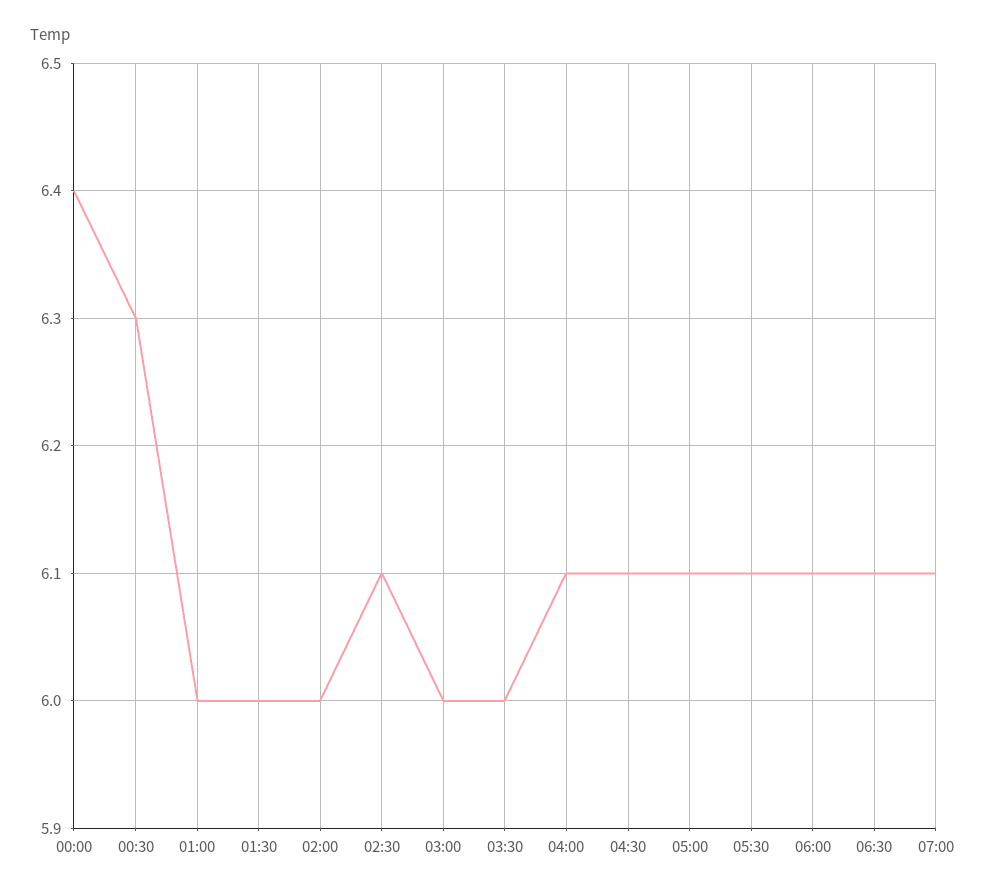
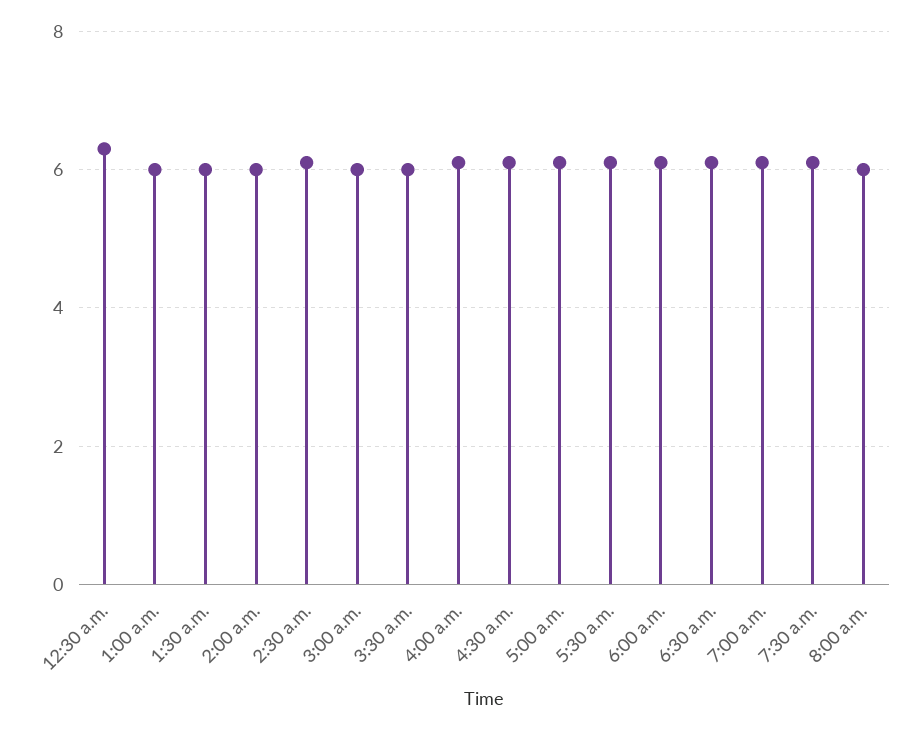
00:00: 6.4 -> none
7:30 a.m.: none -> 6
8:00 a.m.: none -> 6

